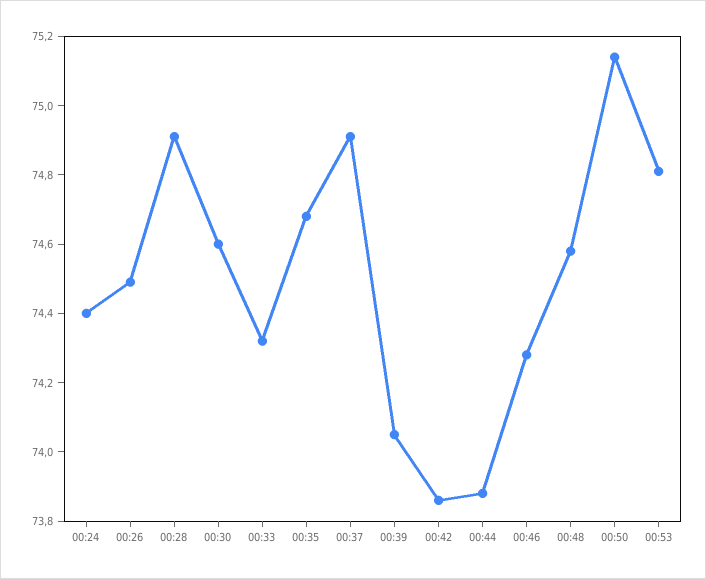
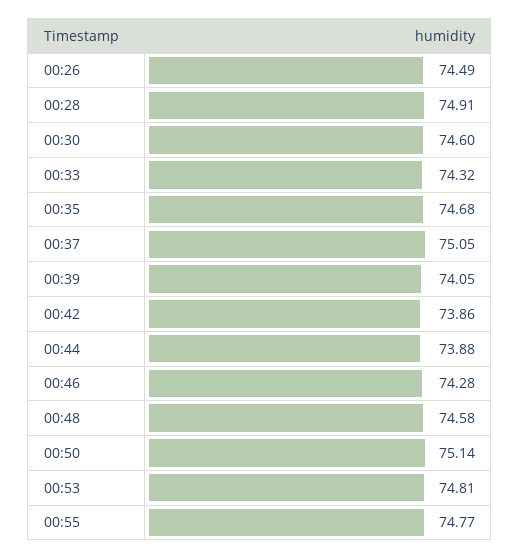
00:24: 74.4 -> none
00:37: 74.9 -> 75.05
00:55: none -> 74.77

